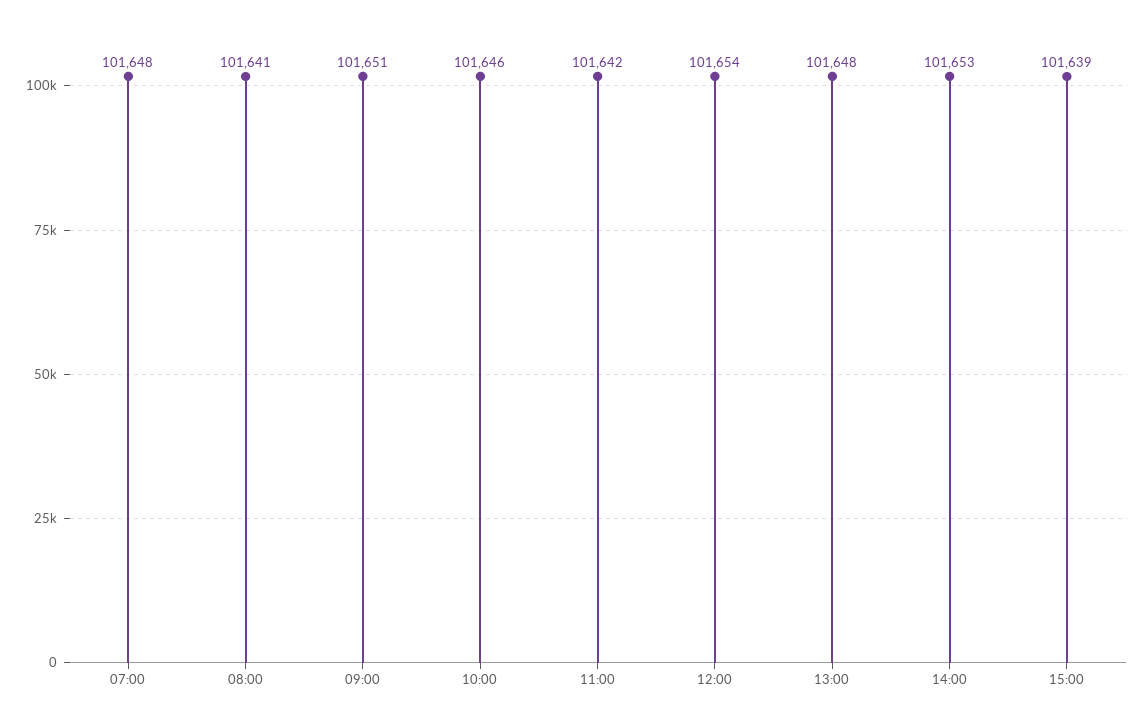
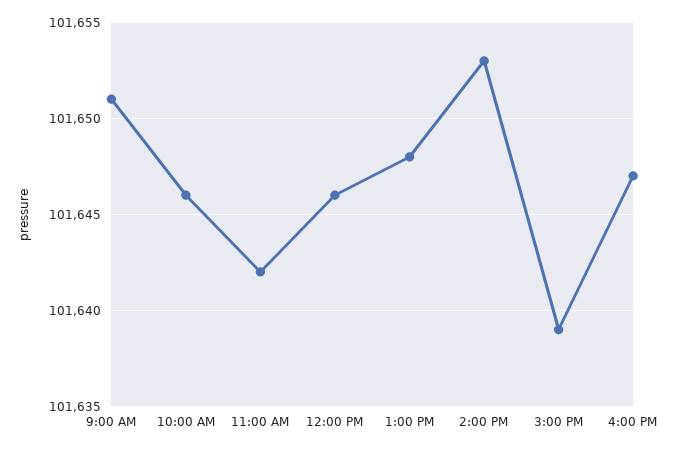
07:00: 101648 -> none
08:00: 101641 -> none
12:00: 101654 -> 101646
4:00 PM: none -> 101647

